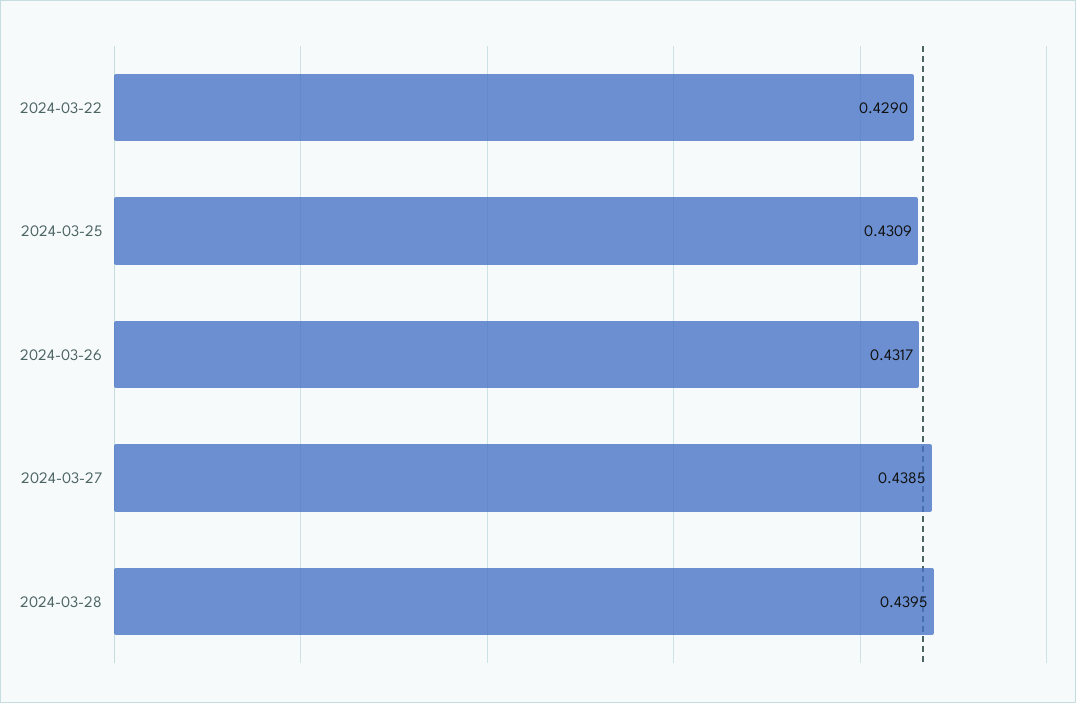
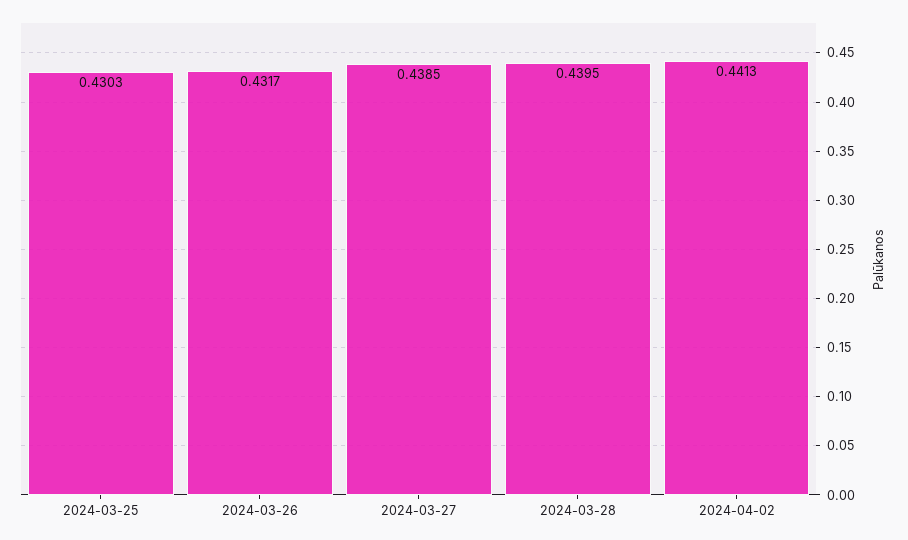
2024-03-22: 0.429 -> none
2024-03-25: 0.4309 -> 0.4303
2024-04-02: none -> 0.4413

